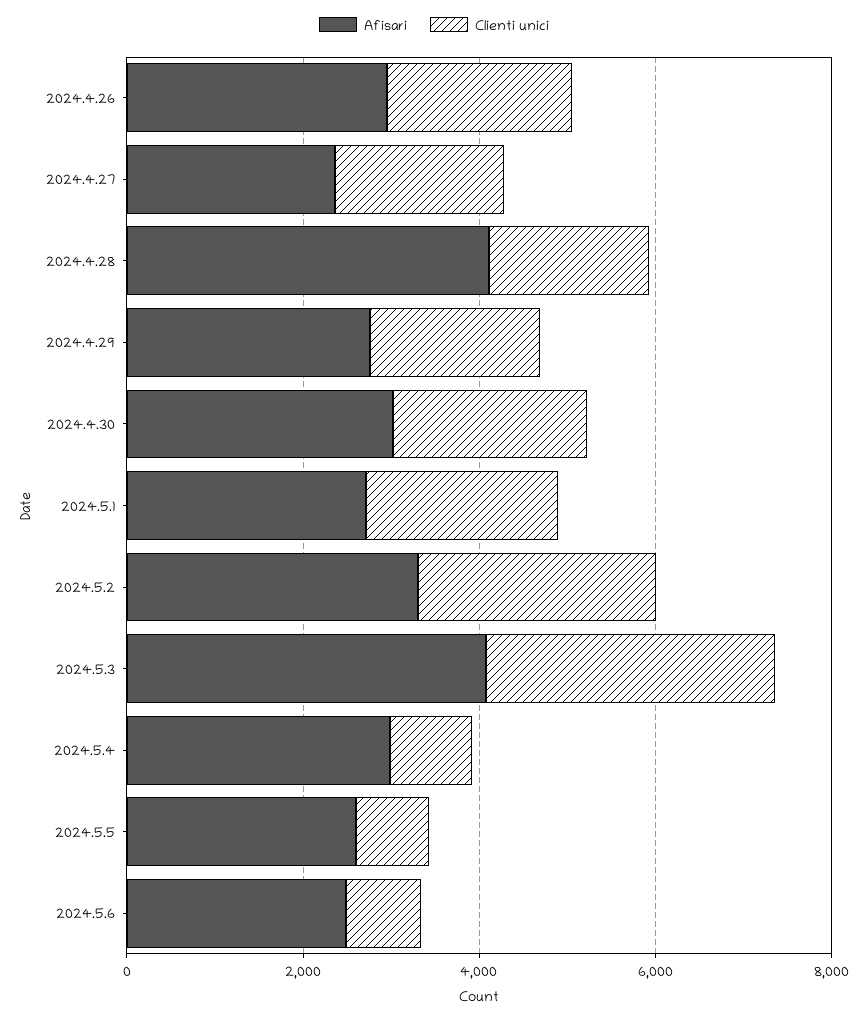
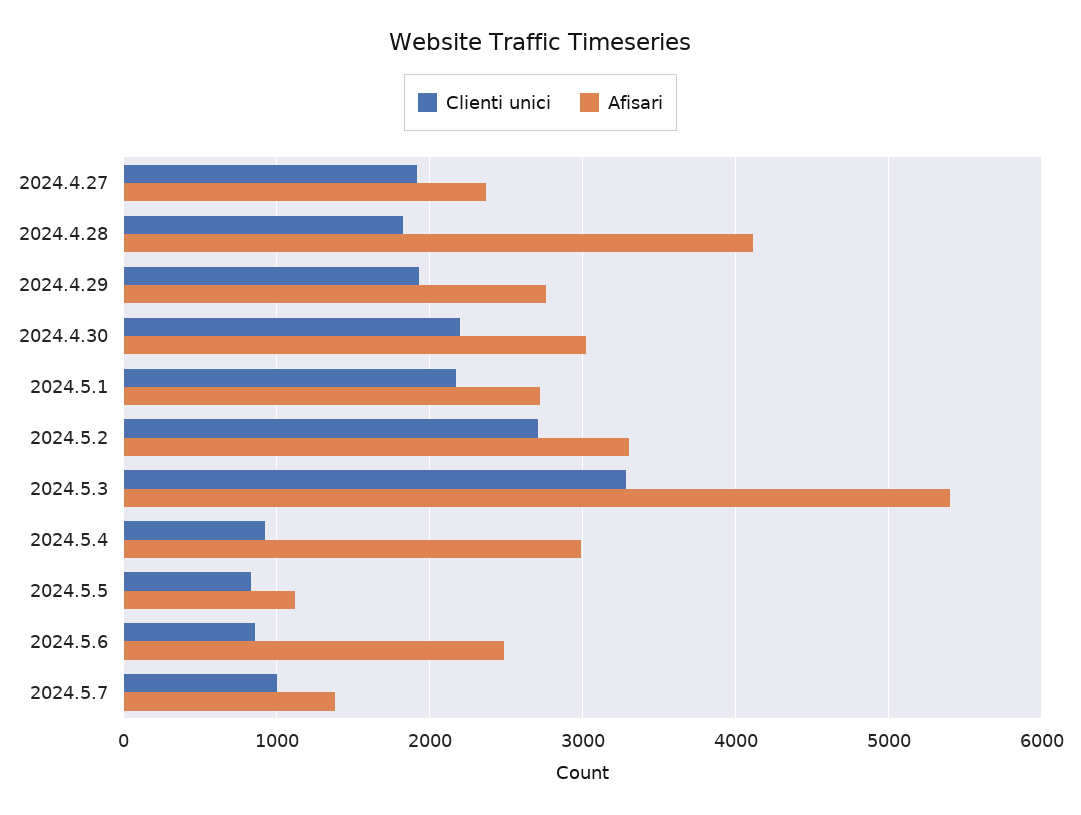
Afisari, 2024.4.26: 3000 -> none
Clienti unici, 2024.4.26: 2000 -> none
Afisari, 2024.5.3: 4000 -> 5400
Afisari, 2024.5.5: 2500 -> 1100
Clienti unici, 2024.5.7: none -> 1000
Afisari, 2024.5.7: none -> 1400

